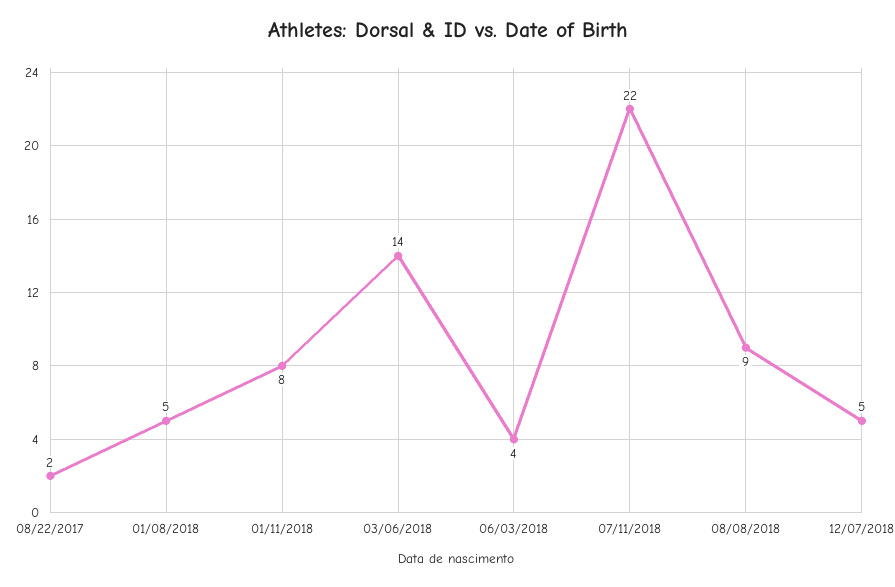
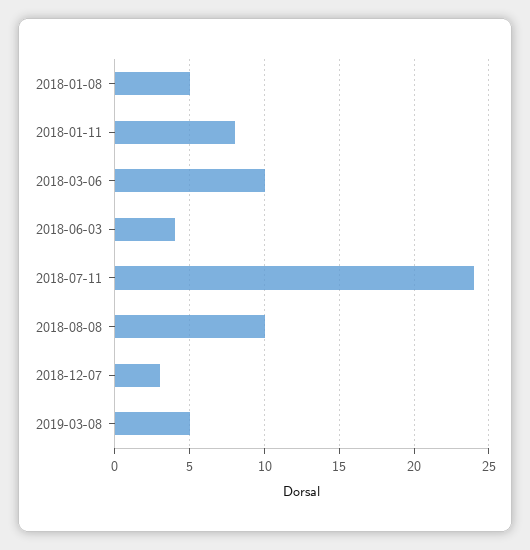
08/22/2017: 2 -> none
03/06/2018: 14 -> 10
07/11/2018: 22 -> 24
08/08/2018: 9 -> 10
12/07/2018: 5 -> 3
2019-03-08: none -> 5

